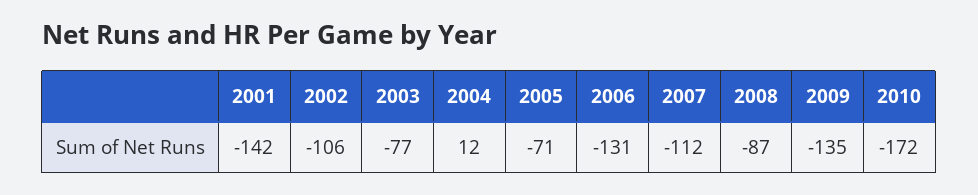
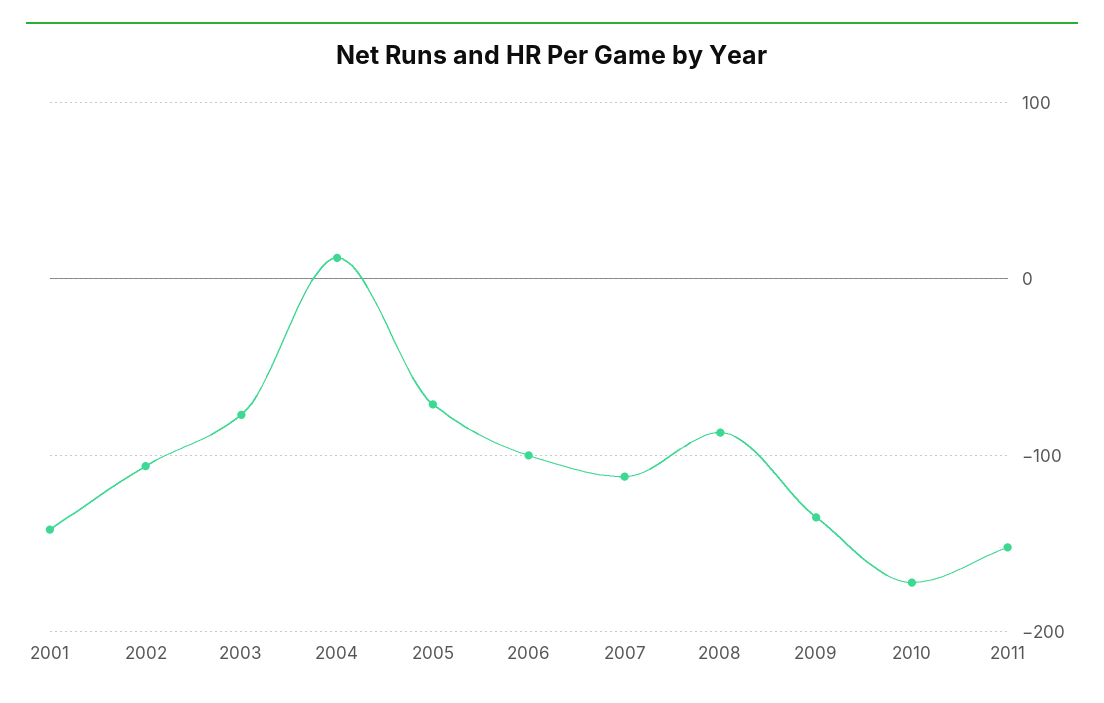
2006: -131 -> -100
2011: none -> -150

